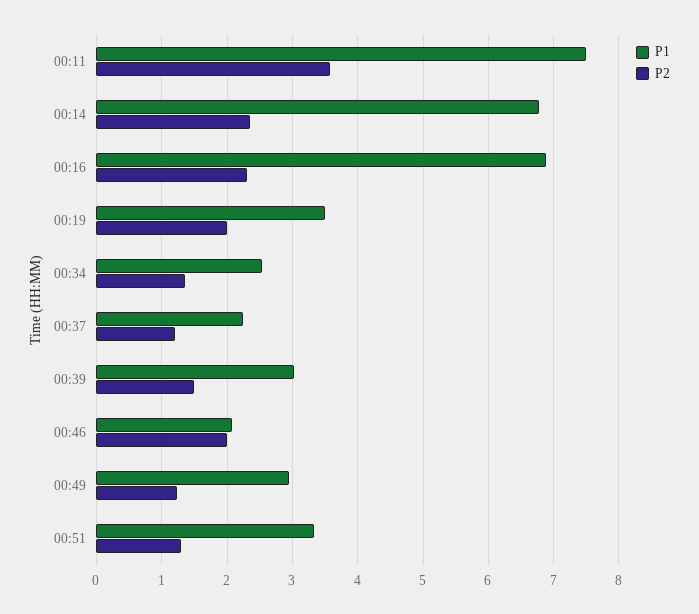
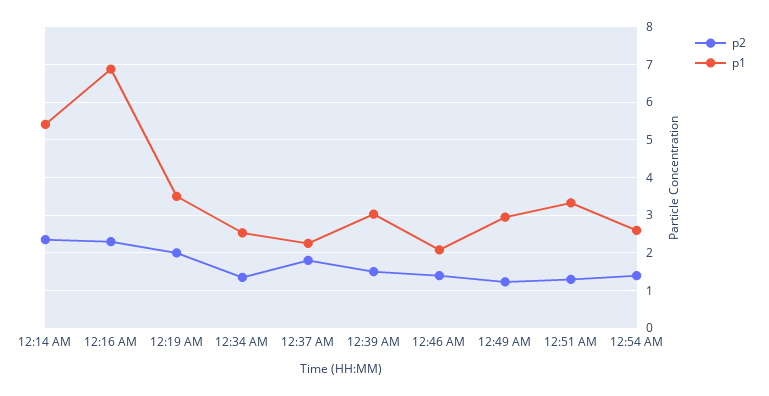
P1, 00:11: 7.5 -> none
P2, 00:11: 3.6 -> none
P1, 00:14: 6.8 -> 5.4
P2, 00:37: 1.2 -> 1.8
P2, 00:46: 2 -> 1.4
P2, 12:54 AM: none -> 1.4
P1, 12:54 AM: none -> 2.6

